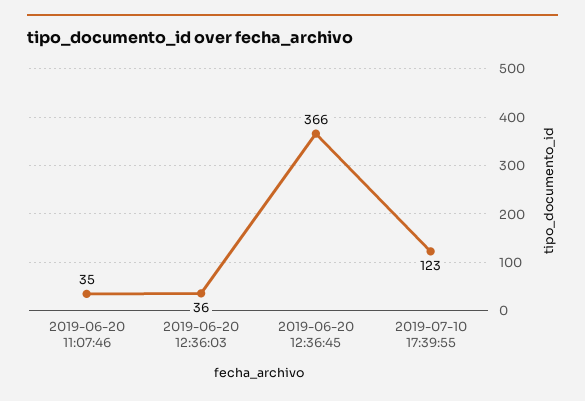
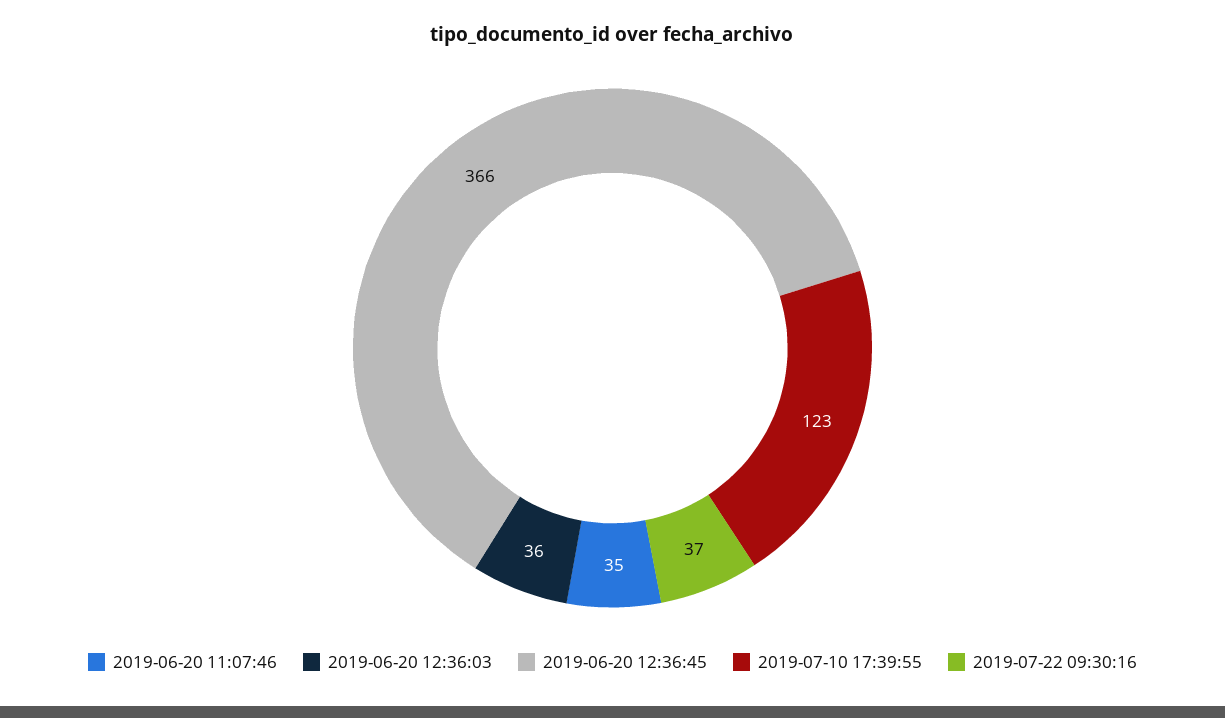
2019-07-22 09:30:16: none -> 37

